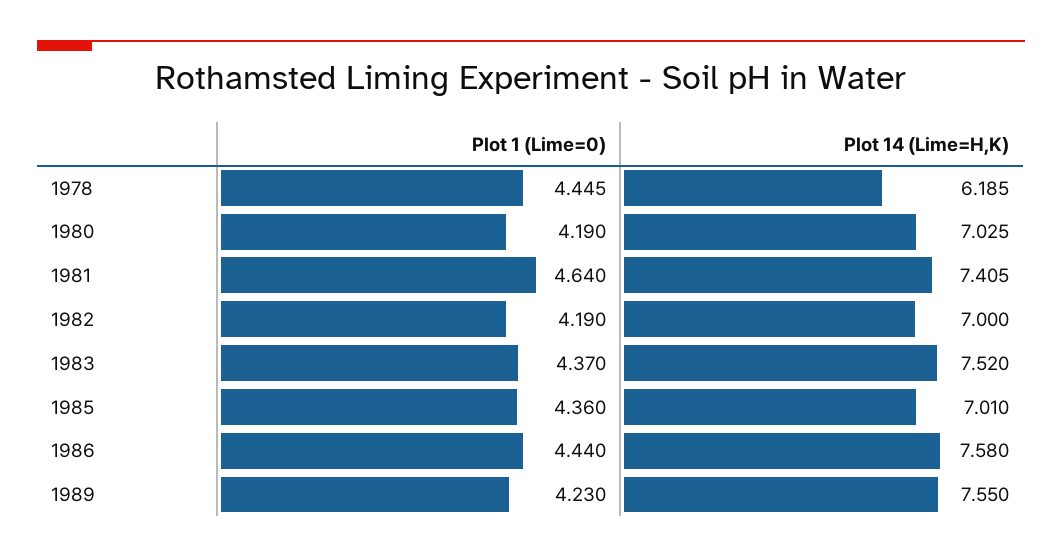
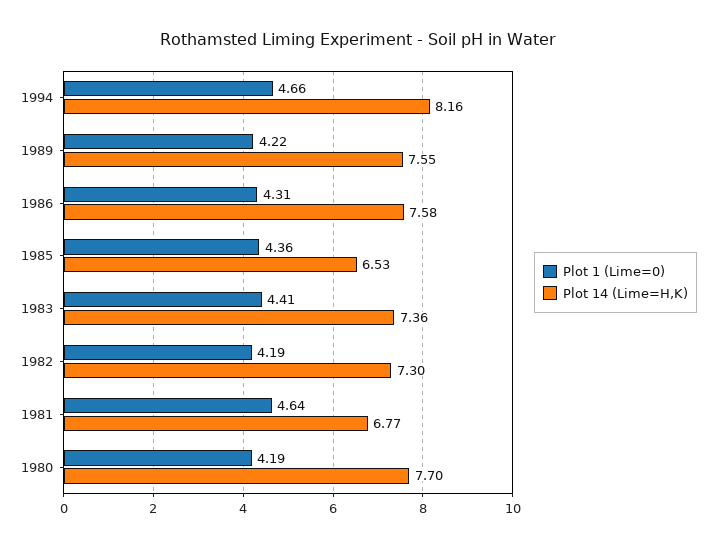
Plot 1 (Lime=0), 1978: 4.445 -> none
Plot 14 (Lime=H,K), 1978: 6.185 -> none
Plot 14 (Lime=H,K), 1980: 7.025 -> 7.7
Plot 14 (Lime=H,K), 1981: 7.405 -> 6.77
Plot 14 (Lime=H,K), 1982: 7 -> 7.3
Plot 1 (Lime=0), 1983: 4.37 -> 4.41
Plot 14 (Lime=H,K), 1983: 7.52 -> 7.36
Plot 14 (Lime=H,K), 1985: 7.01 -> 6.53
Plot 1 (Lime=0), 1986: 4.44 -> 4.31
Plot 1 (Lime=0), 1989: 4.23 -> 4.22
Plot 1 (Lime=0), 1994: none -> 4.66
Plot 14 (Lime=H,K), 1994: none -> 8.16

